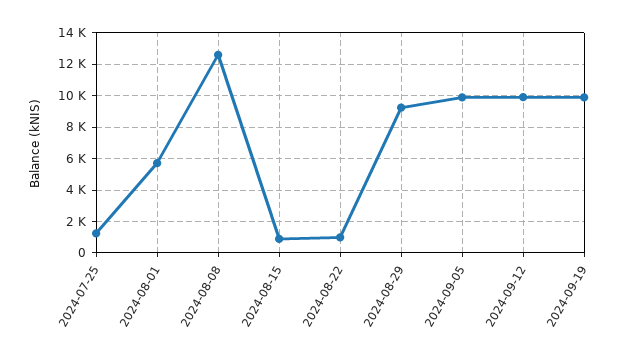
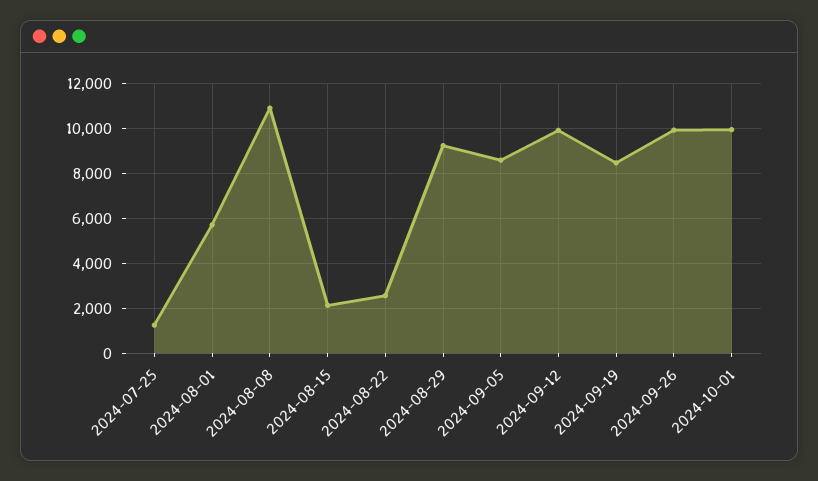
2024-08-08: 12500 -> 11000
2024-08-15: 1000 -> 2000
2024-08-22: 1000 -> 2500
2024-09-05: 10000 -> 8500
2024-09-19: 10000 -> 8500
2024-09-26: none -> 10000
2024-10-01: none -> 10000

